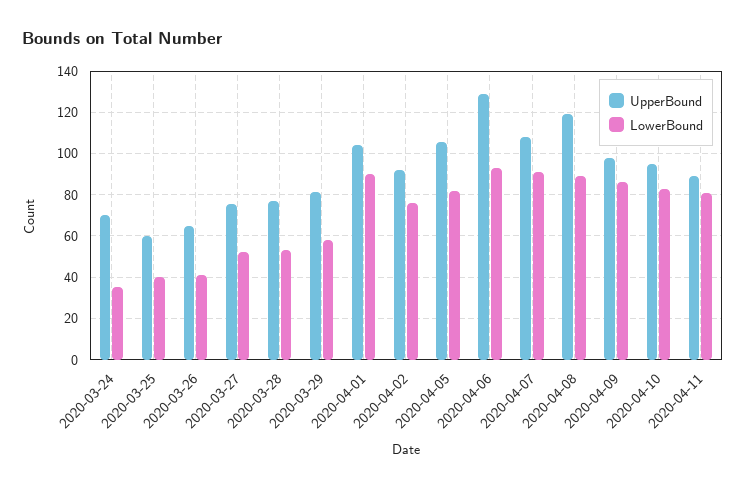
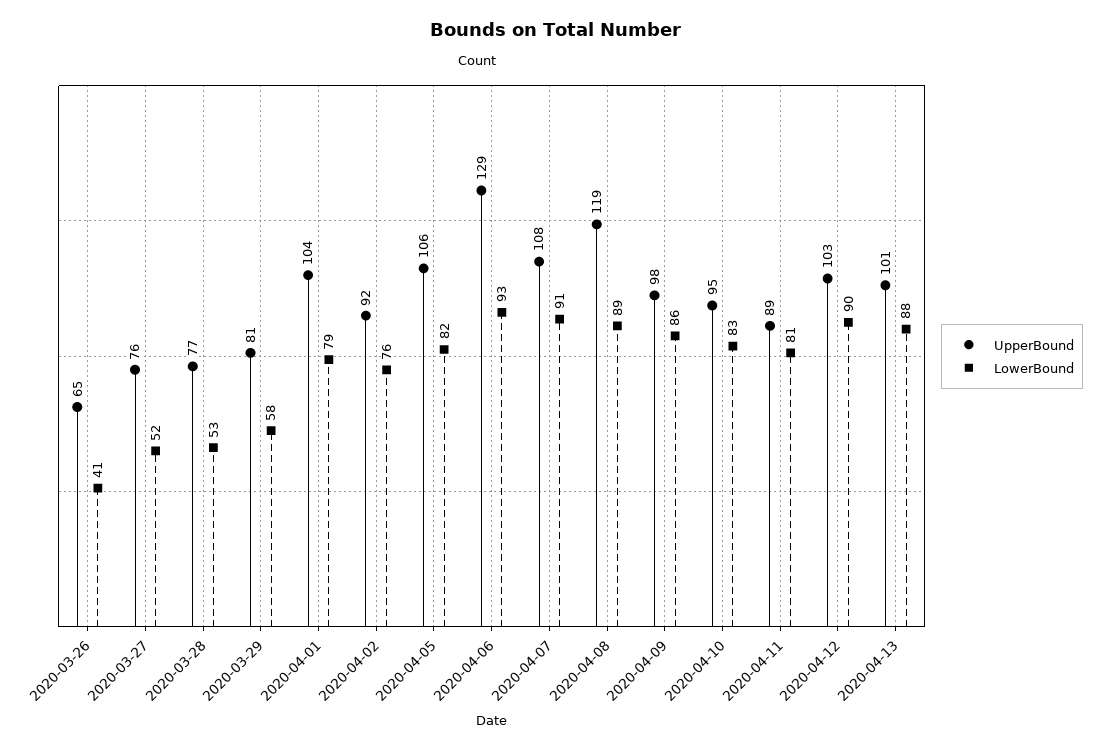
UpperBound, 2020-03-24: 70 -> none
LowerBound, 2020-03-24: 35 -> none
UpperBound, 2020-03-25: 60 -> none
LowerBound, 2020-03-25: 40 -> none
LowerBound, 2020-04-01: 90 -> 79
UpperBound, 2020-04-12: none -> 103
LowerBound, 2020-04-12: none -> 90
UpperBound, 2020-04-13: none -> 101
LowerBound, 2020-04-13: none -> 88

